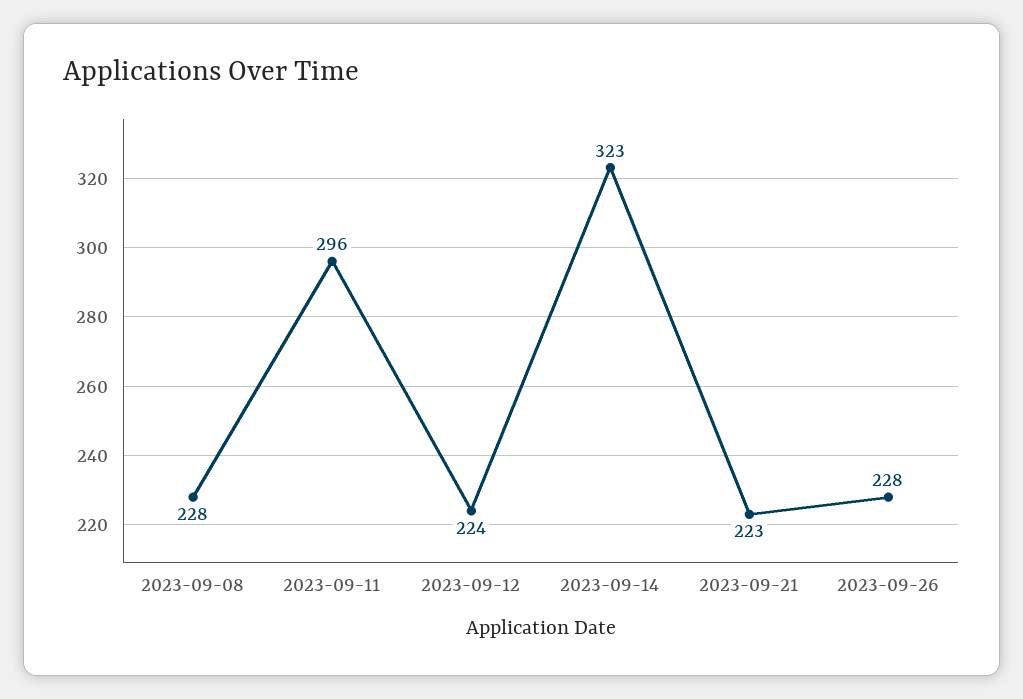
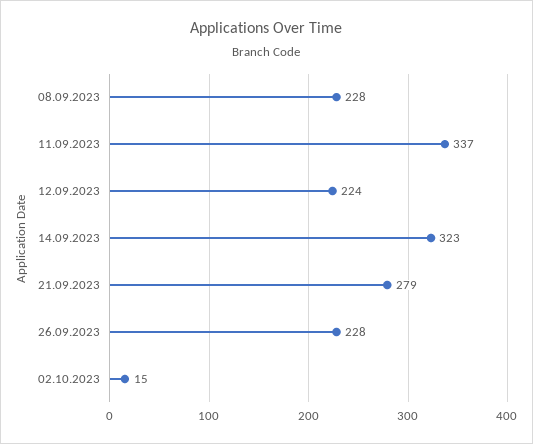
2023-09-11: 296 -> 337
2023-09-21: 223 -> 279
02.10.2023: none -> 15

